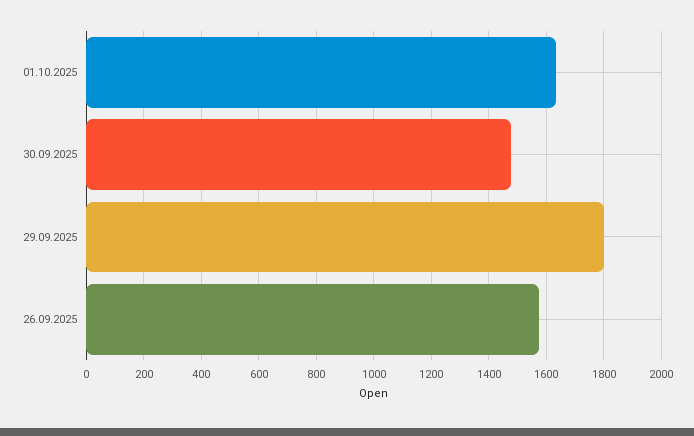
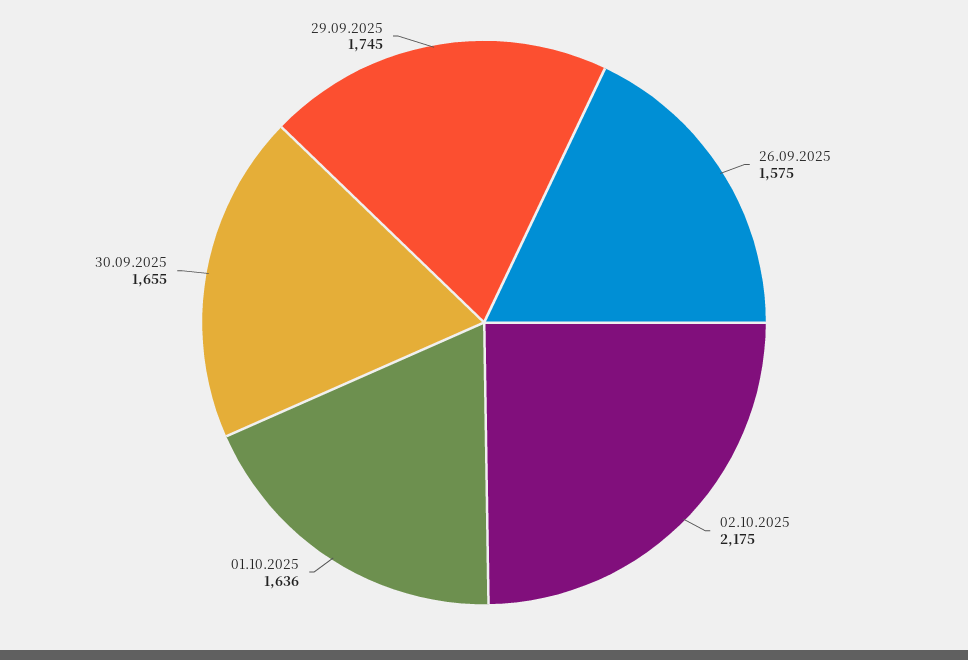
30.09.2025: 1475 -> 1655
29.09.2025: 1800 -> 1745
02.10.2025: none -> 2175

